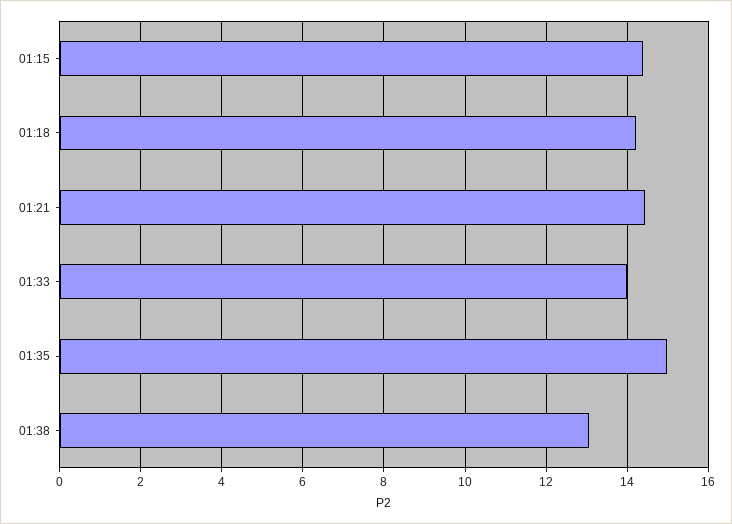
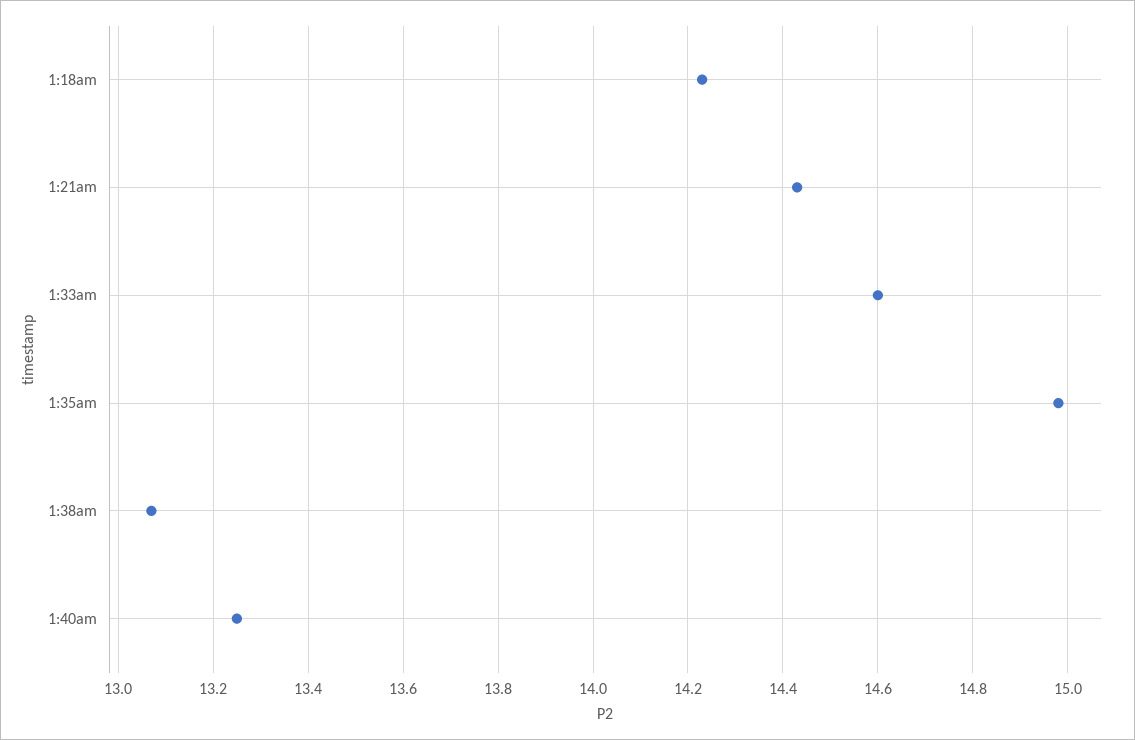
01:15: 14.4 -> none
01:33: 14 -> 14.6
1:40am: none -> 13.25

